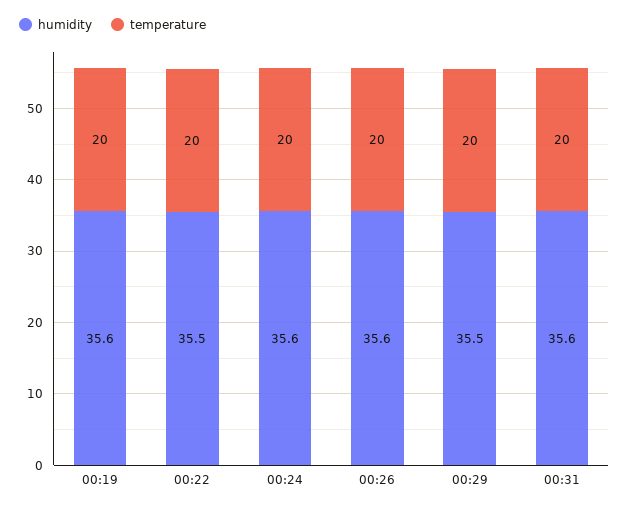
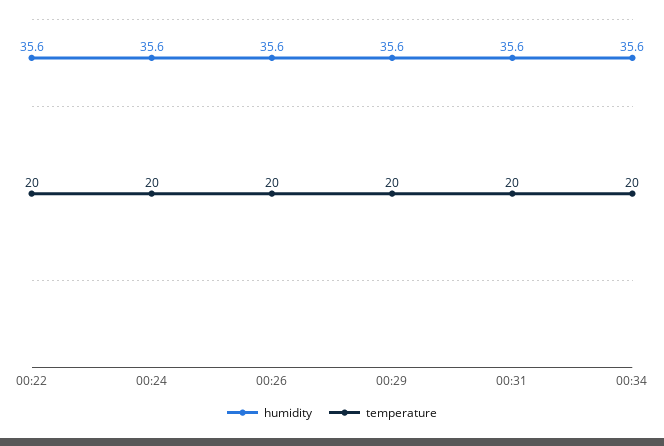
humidity, 00:19: 35.6 -> none
temperature, 00:19: 20 -> none
humidity, 00:22: 35.5 -> 35.6
humidity, 00:29: 35.5 -> 35.6
humidity, 00:34: none -> 35.6
temperature, 00:34: none -> 20

